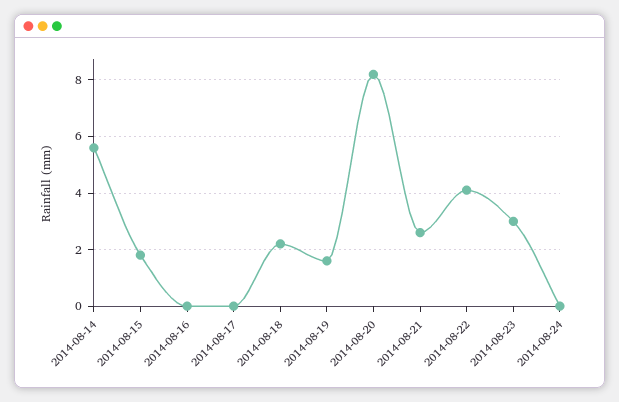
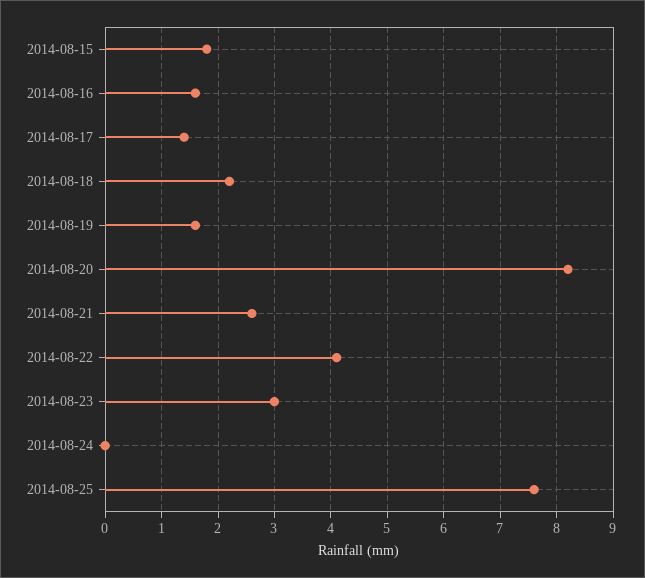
2014-08-14: 5.5 -> none
2014-08-16: 0 -> 1.5
2014-08-17: 0 -> 1.5
2014-08-25: none -> 7.5

